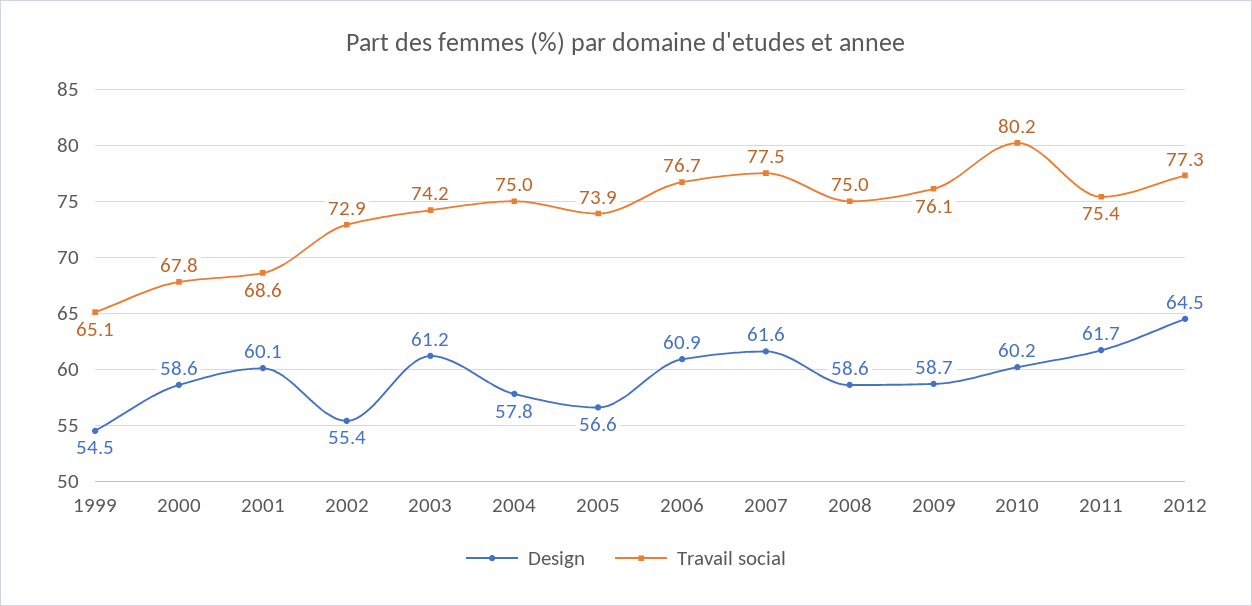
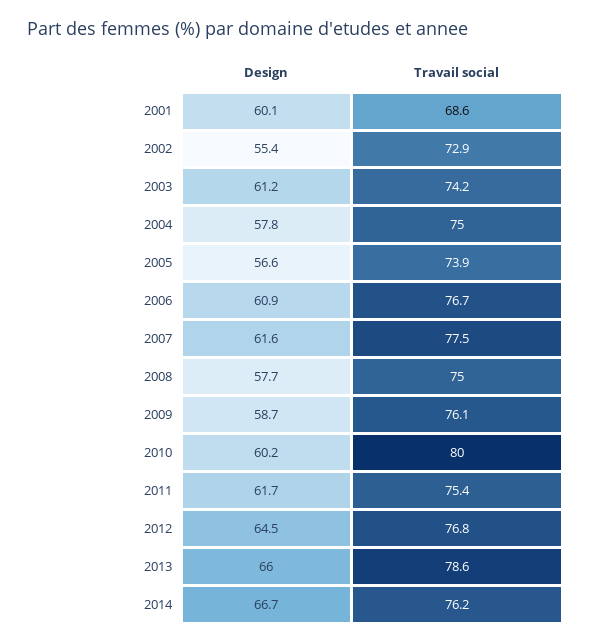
Design, 1999: 54.5 -> none
Travail social, 1999: 65.1 -> none
Design, 2000: 58.6 -> none
Travail social, 2000: 67.8 -> none
Design, 2008: 58.6 -> 57.7
Travail social, 2010: 80.2 -> 80
Travail social, 2012: 77.3 -> 76.8
Design, 2013: none -> 66
Travail social, 2013: none -> 78.6
Design, 2014: none -> 66.7
Travail social, 2014: none -> 76.2

